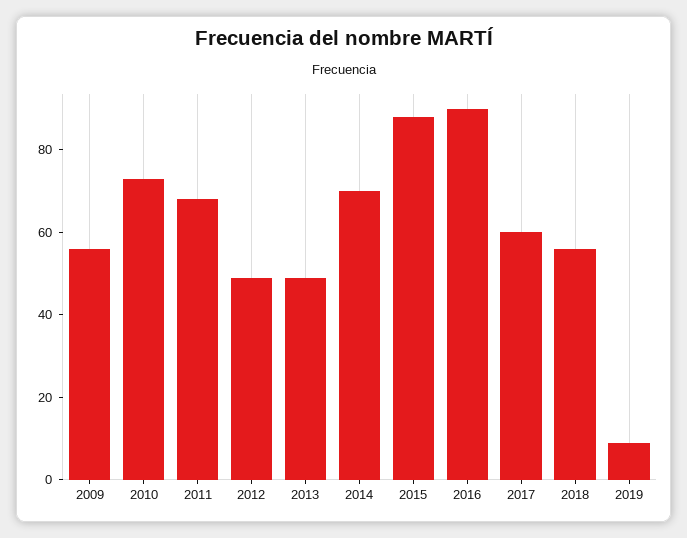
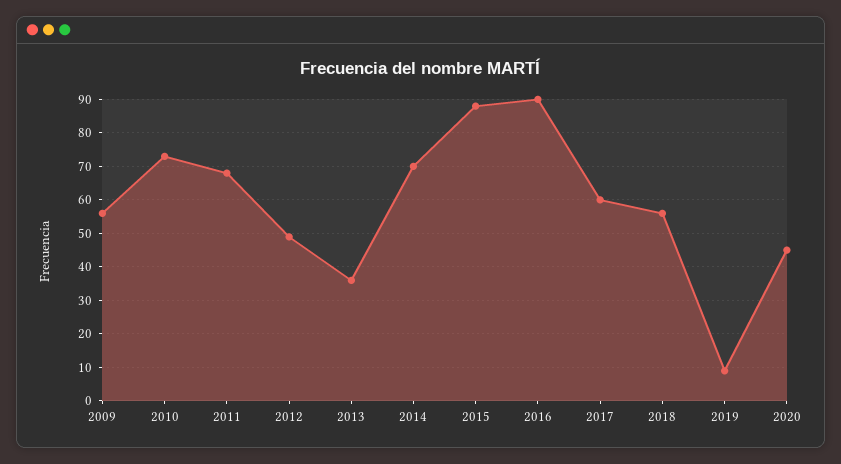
2013: 50 -> 35
2020: none -> 45

